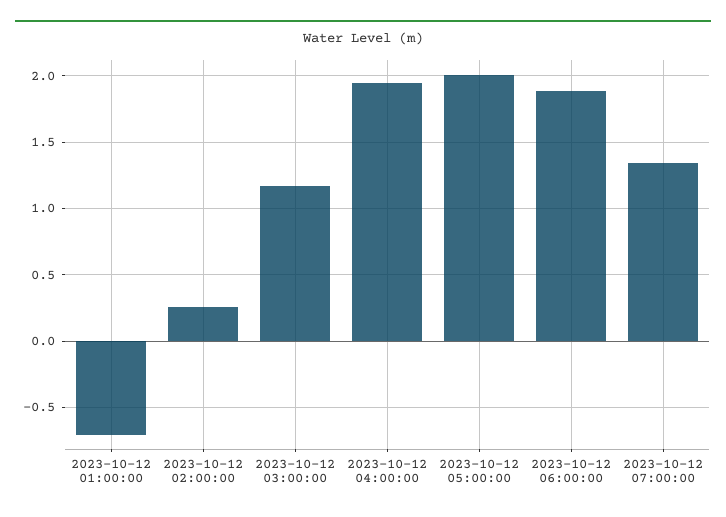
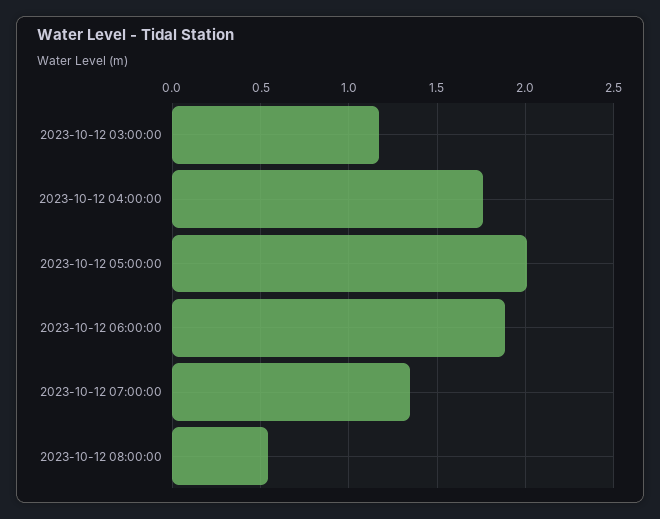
2023-10-12 01:00:00: -0.7 -> none
2023-10-12 02:00:00: 0.25 -> none
2023-10-12 04:00:00: 1.95 -> 1.75
2023-10-12 08:00:00: none -> 0.55

